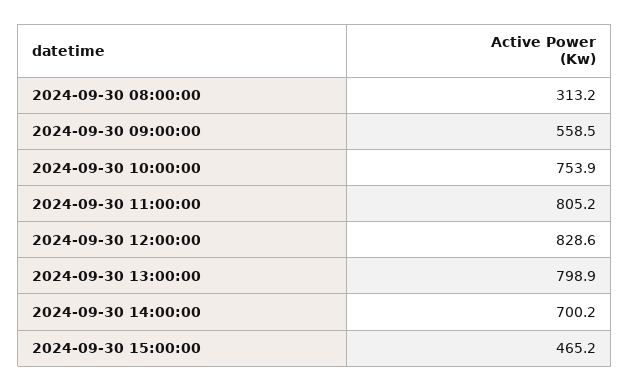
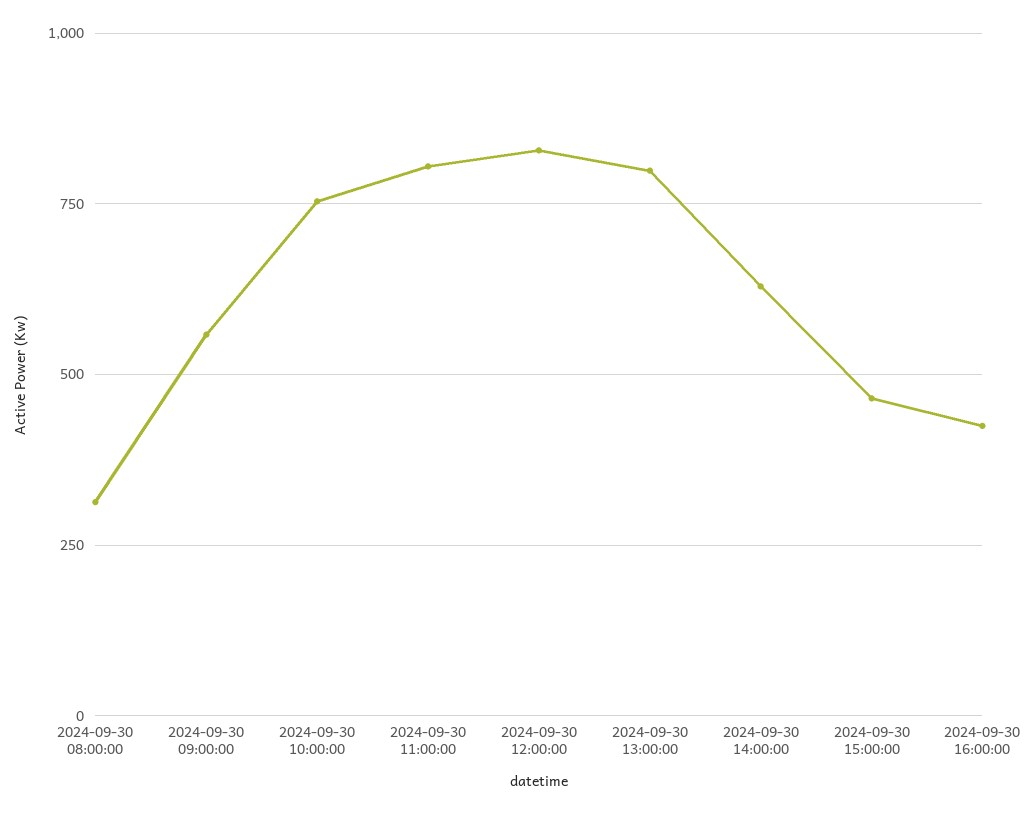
2024-09-30 14:00:00: 700.2 -> 625
2024-09-30 16:00:00: none -> 425

